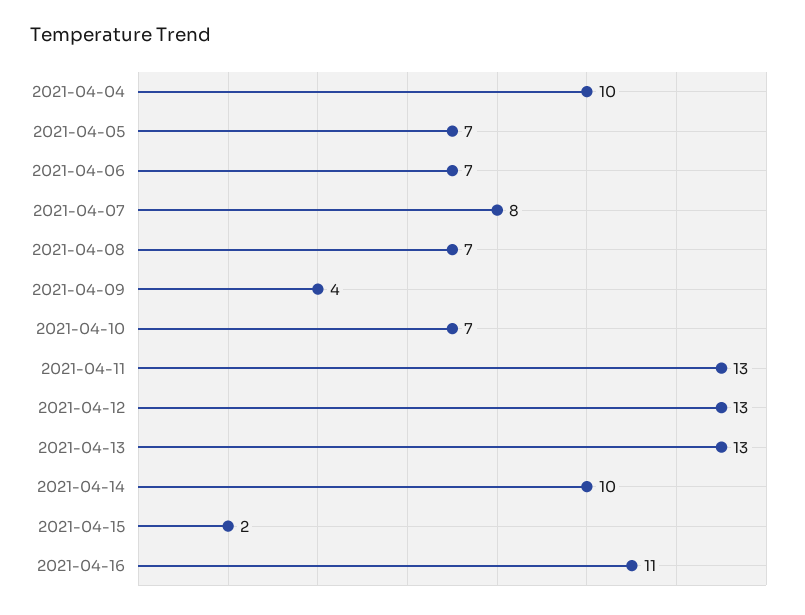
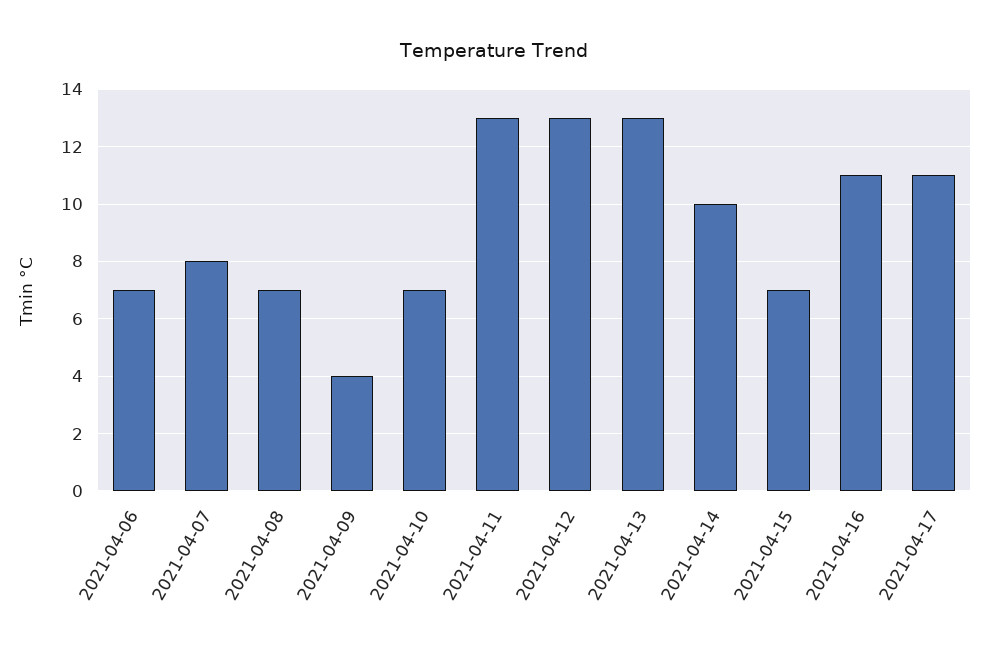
2021-04-04: 10 -> none
2021-04-05: 7 -> none
2021-04-15: 2 -> 7
2021-04-17: none -> 11

